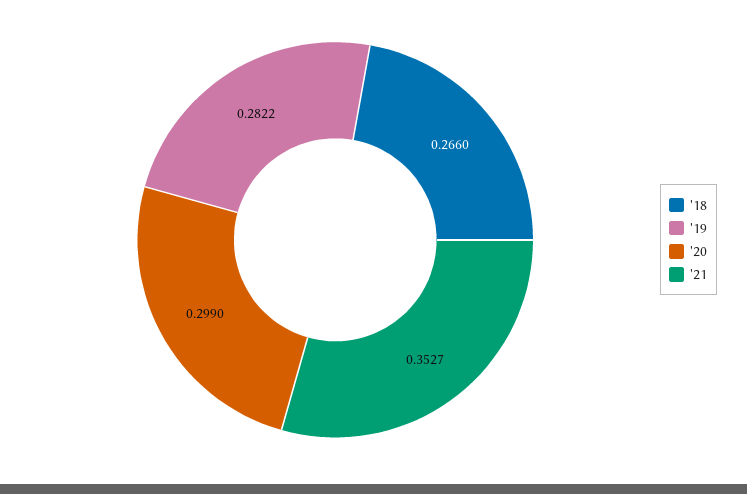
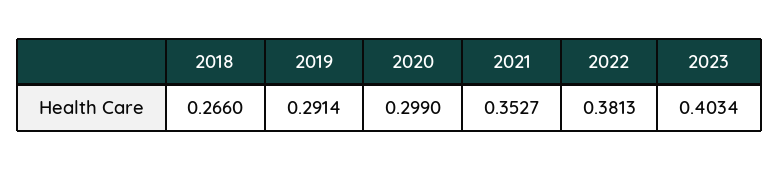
'19: 0.2822 -> 0.2914
2022: none -> 0.3813
2023: none -> 0.4034

